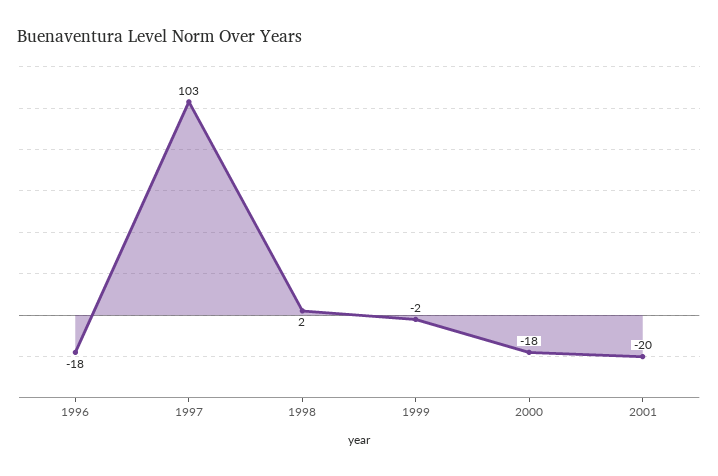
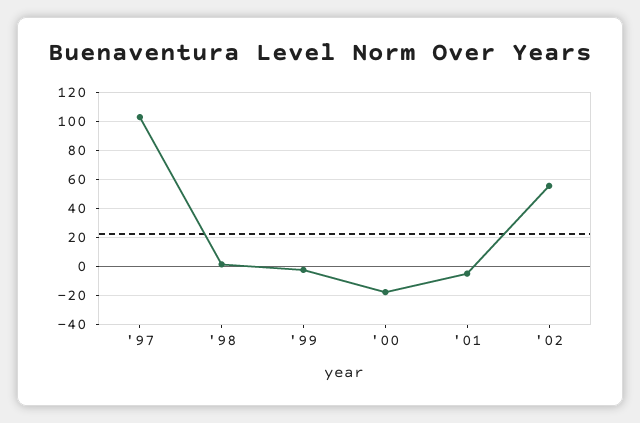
1996: -18 -> none
2001: -20 -> -5
'02: none -> 55

